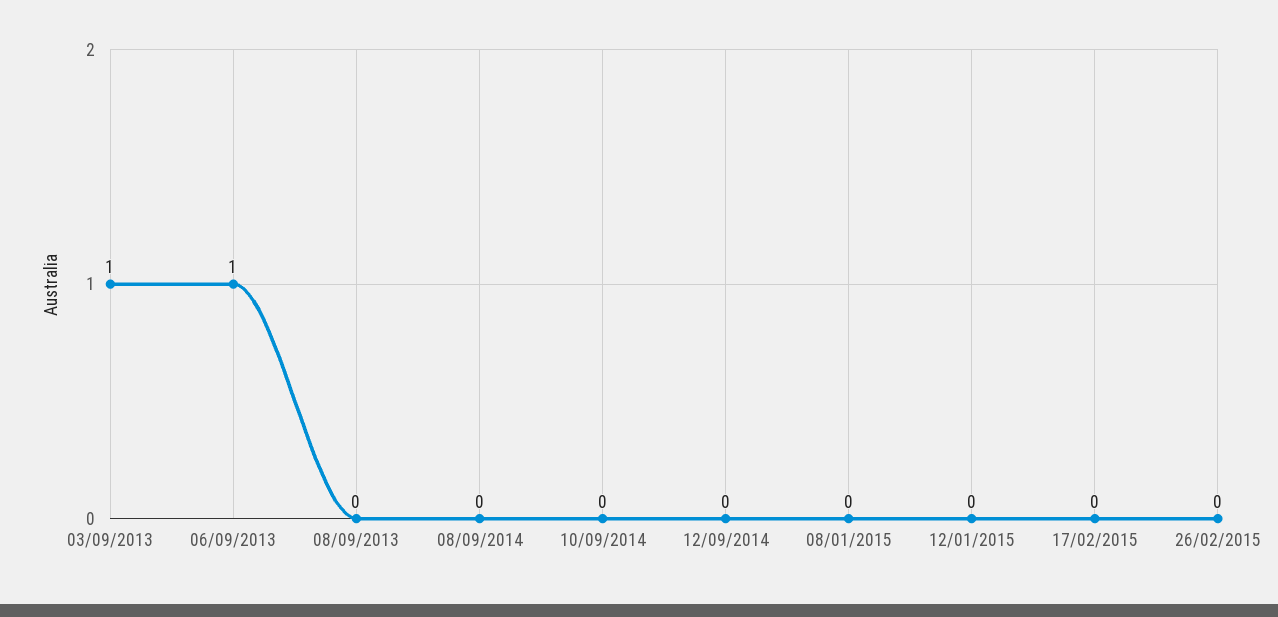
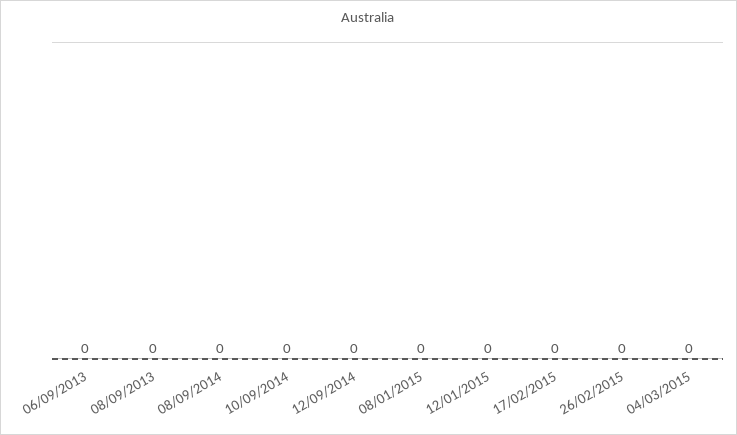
03/09/2013: 1 -> none
06/09/2013: 1 -> 0
04/03/2015: none -> 0

